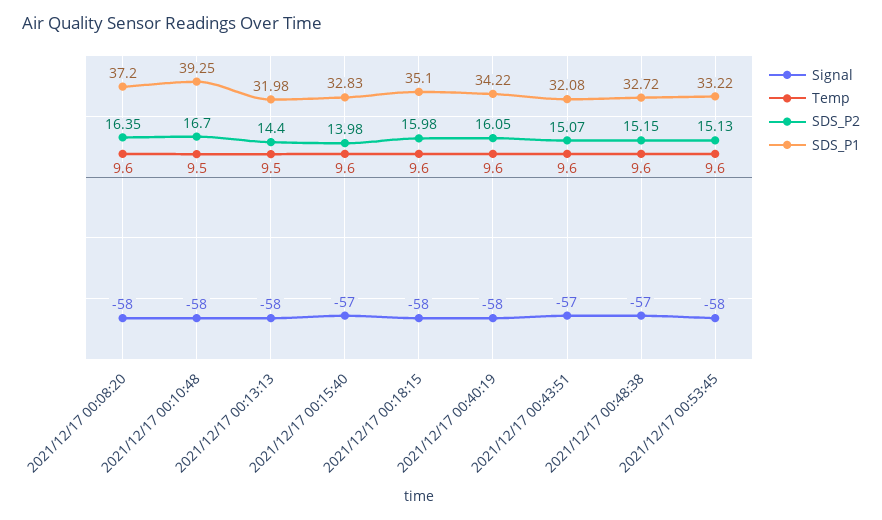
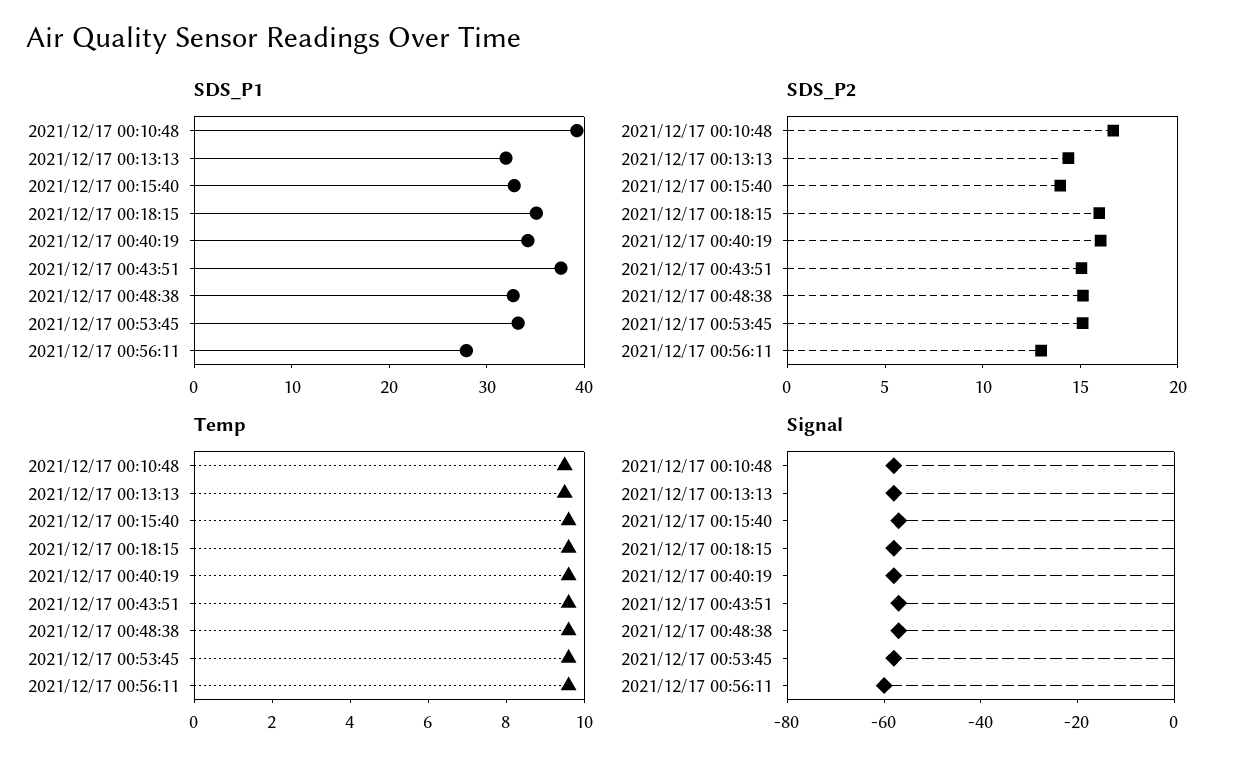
Signal, 2021/12/17 00:08:20: -58 -> none
Temp, 2021/12/17 00:08:20: 9.6 -> none
SDS_P2, 2021/12/17 00:08:20: 16.35 -> none
SDS_P1, 2021/12/17 00:08:20: 37.2 -> none
SDS_P1, 2021/12/17 00:43:51: 32.08 -> 38
SDS_P1, 2021/12/17 00:56:11: none -> 28
SDS_P2, 2021/12/17 00:56:11: none -> 13
Temp, 2021/12/17 00:56:11: none -> 9.5
Signal, 2021/12/17 00:56:11: none -> -60

